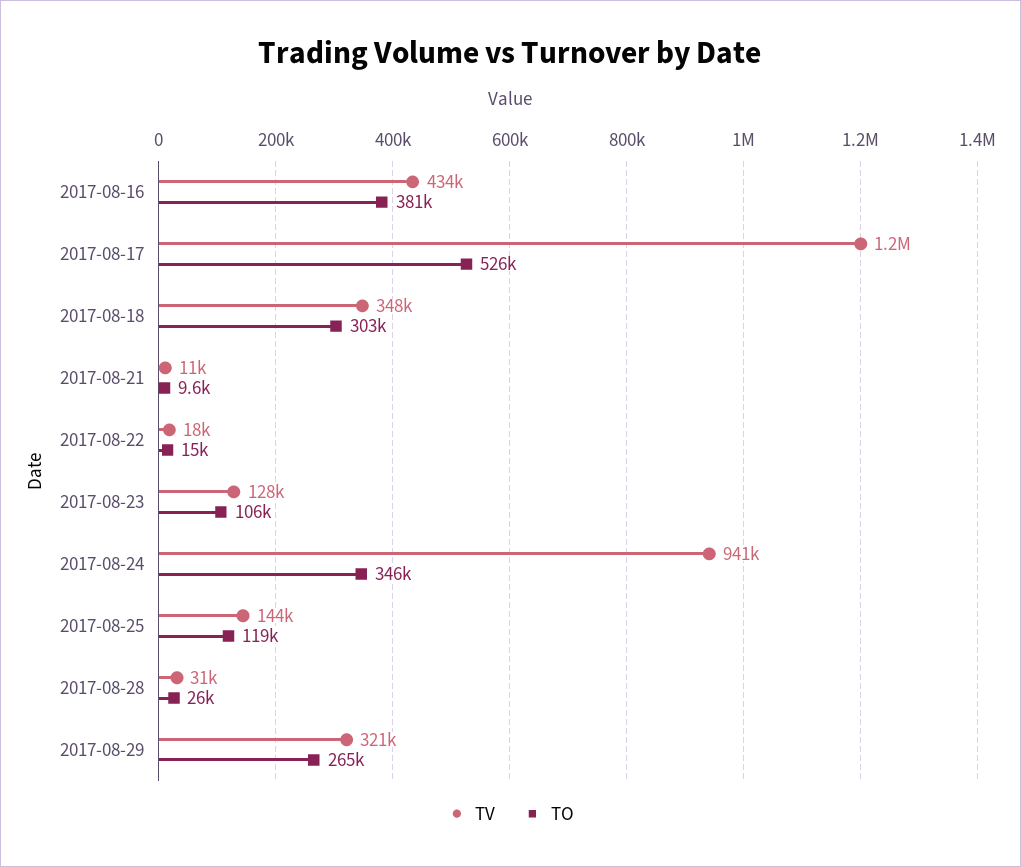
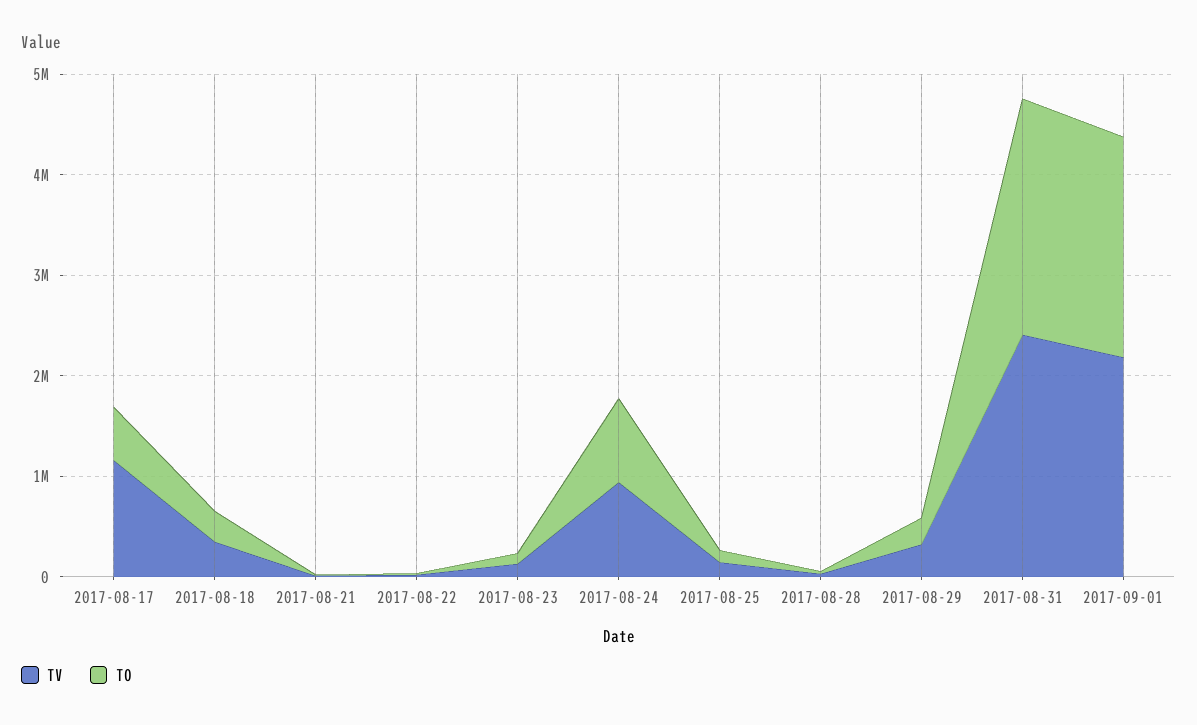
TV, 2017-08-16: 434000 -> none
TO, 2017-08-16: 381000 -> none
TO, 2017-08-24: 346000 -> 800000
TV, 2017-08-31: none -> 2400000
TO, 2017-08-31: none -> 2400000
TV, 2017-09-01: none -> 2200000
TO, 2017-09-01: none -> 2200000

